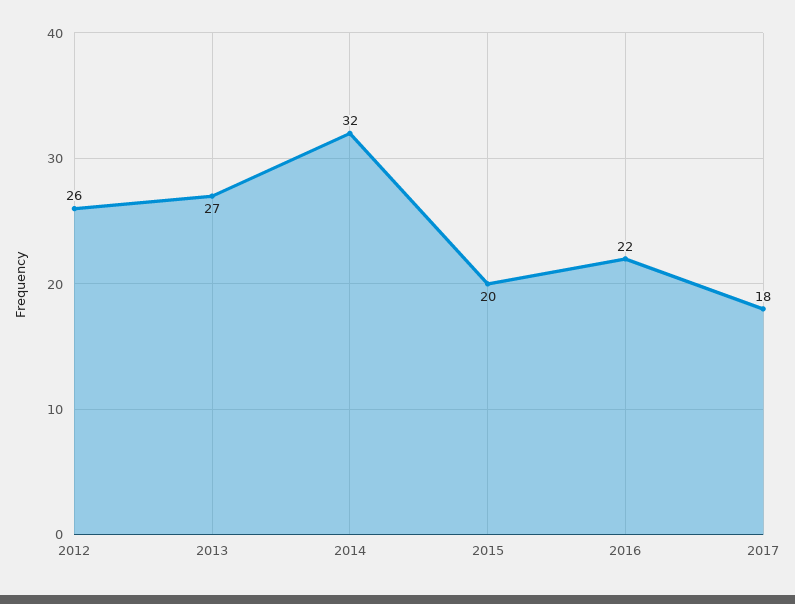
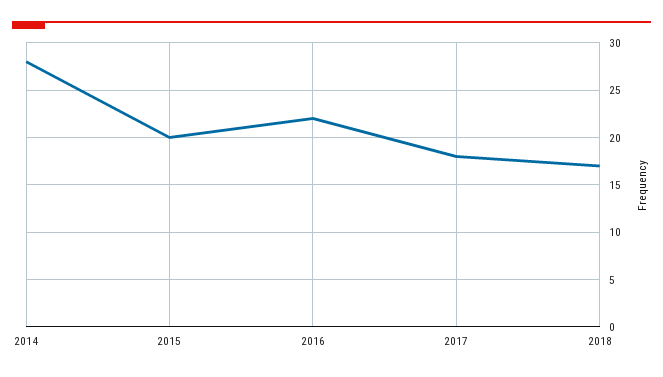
2012: 26 -> none
2013: 27 -> none
2014: 32 -> 28
2018: none -> 17

